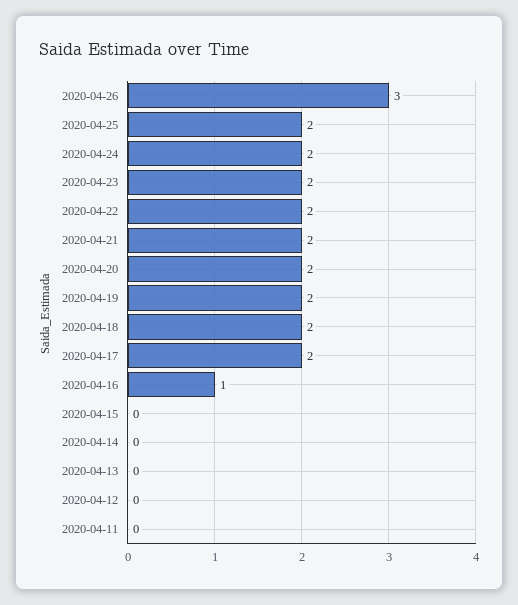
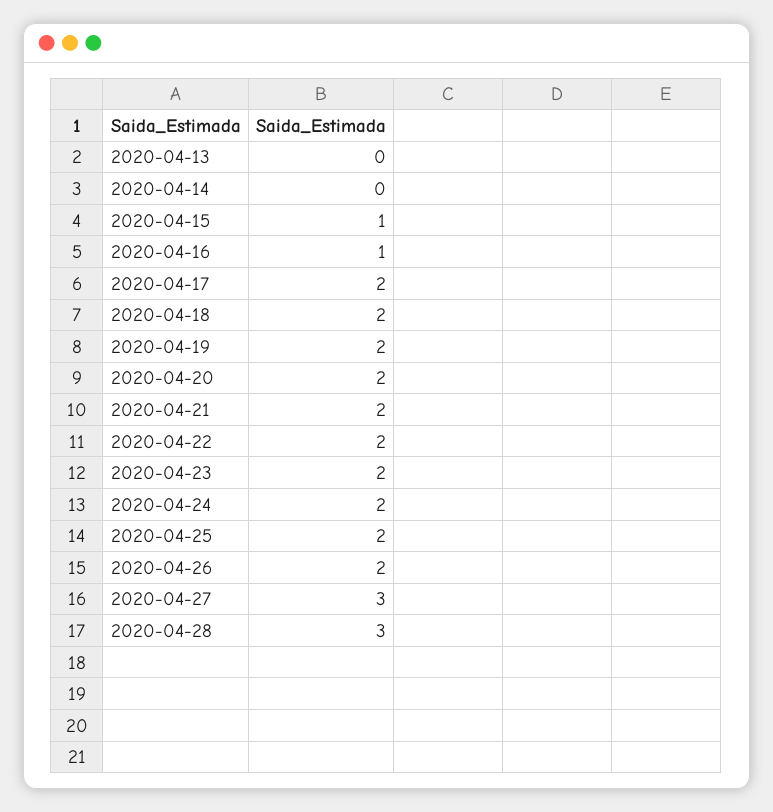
2020-04-26: 3 -> 2
2020-04-15: 0 -> 1
2020-04-12: 0 -> none
2020-04-11: 0 -> none
2020-04-27: none -> 3
2020-04-28: none -> 3

